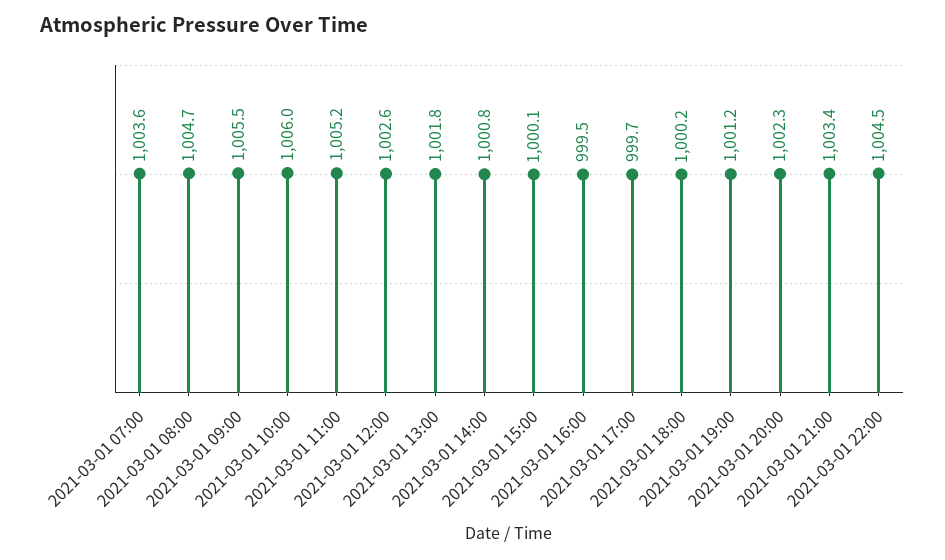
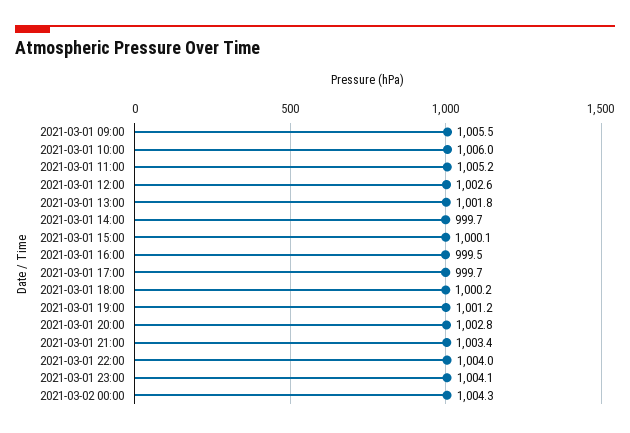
2021-03-01 07:00: 1003.6 -> none
2021-03-01 08:00: 1004.7 -> none
2021-03-01 14:00: 1000.8 -> 999.7
2021-03-01 20:00: 1002.3 -> 1002.8
2021-03-01 22:00: 1004.5 -> 1004
2021-03-01 23:00: none -> 1004.1
2021-03-02 00:00: none -> 1004.3

